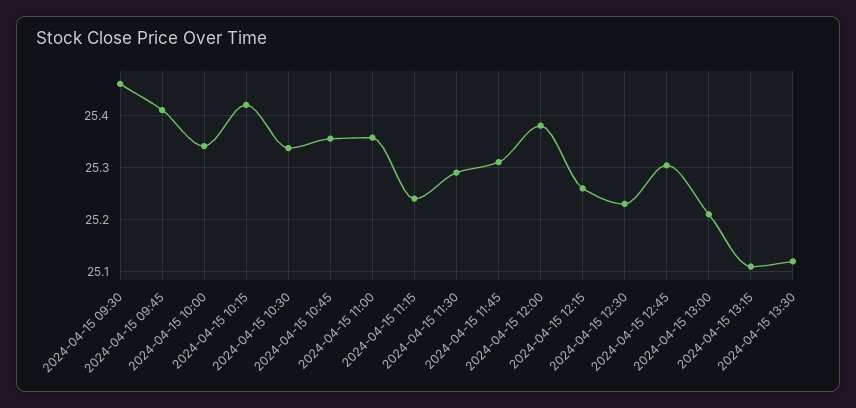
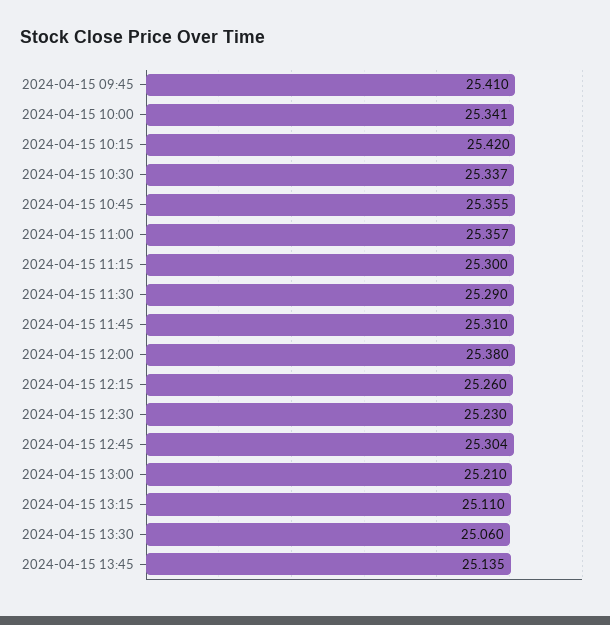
2024-04-15 09:30: 25.46 -> none
2024-04-15 11:15: 25.24 -> 25.3
2024-04-15 13:30: 25.12 -> 25.06
2024-04-15 13:45: none -> 25.135

